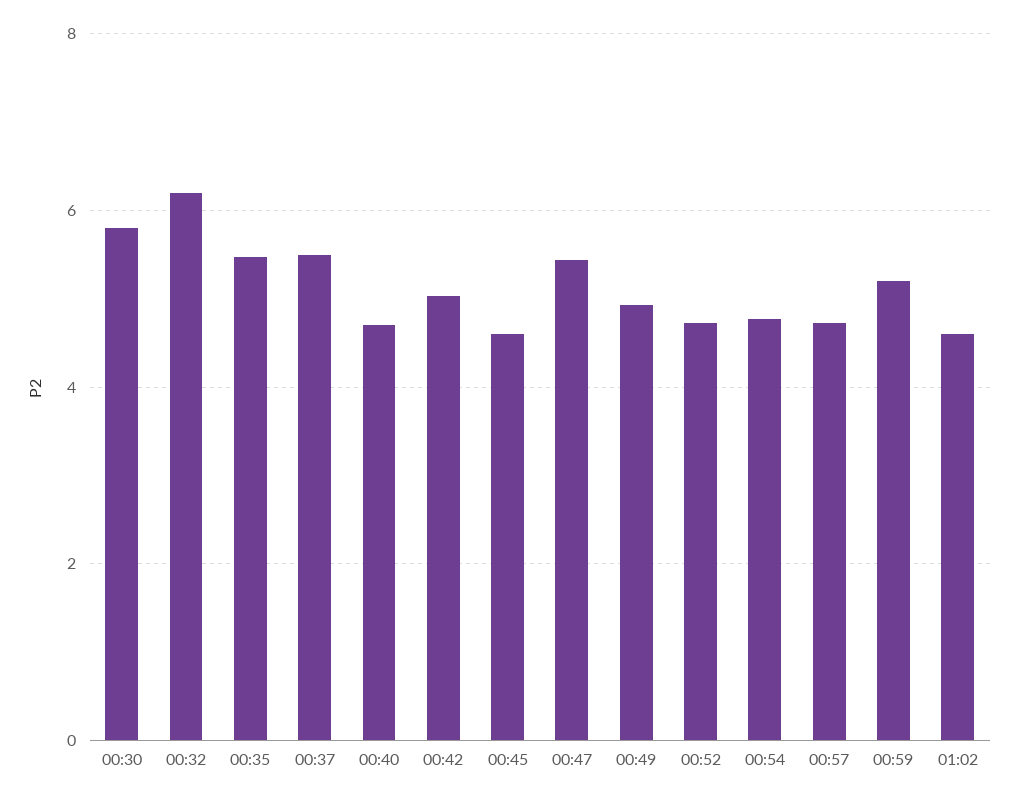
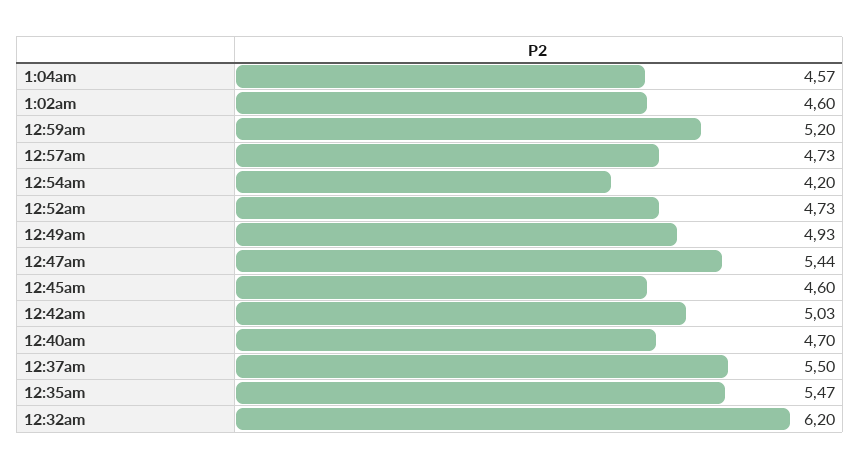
00:30: 5.8 -> none
00:54: 4.8 -> 4.2
1:04am: none -> 4.57

